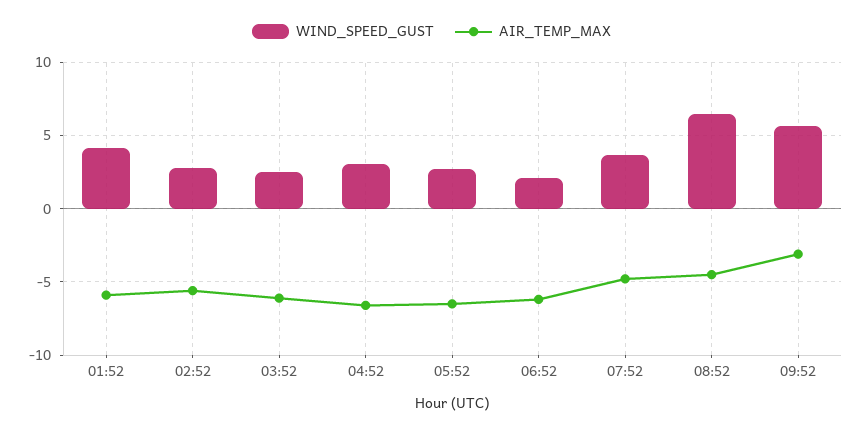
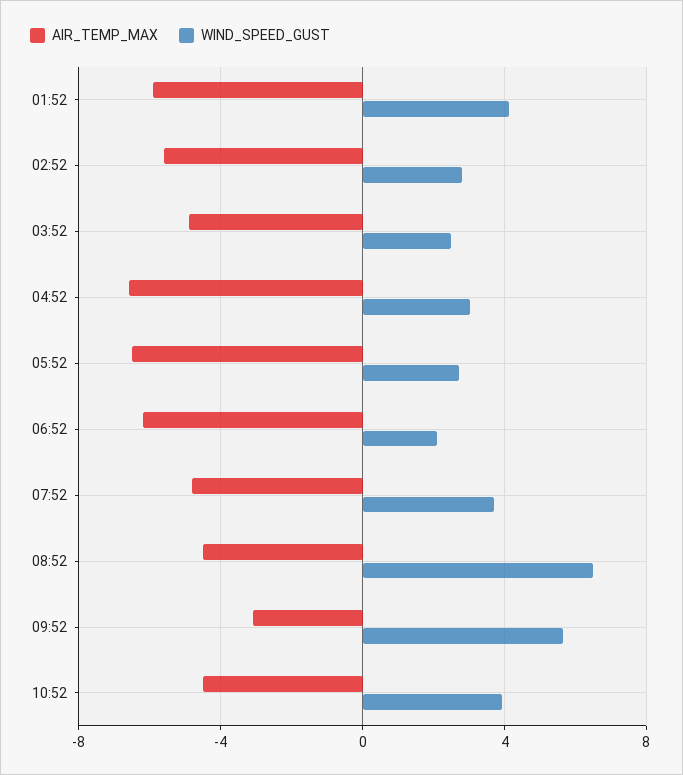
AIR_TEMP_MAX, 03:52: -6 -> -5
AIR_TEMP_MAX, 10:52: none -> -4.5
WIND_SPEED_GUST, 10:52: none -> 4

